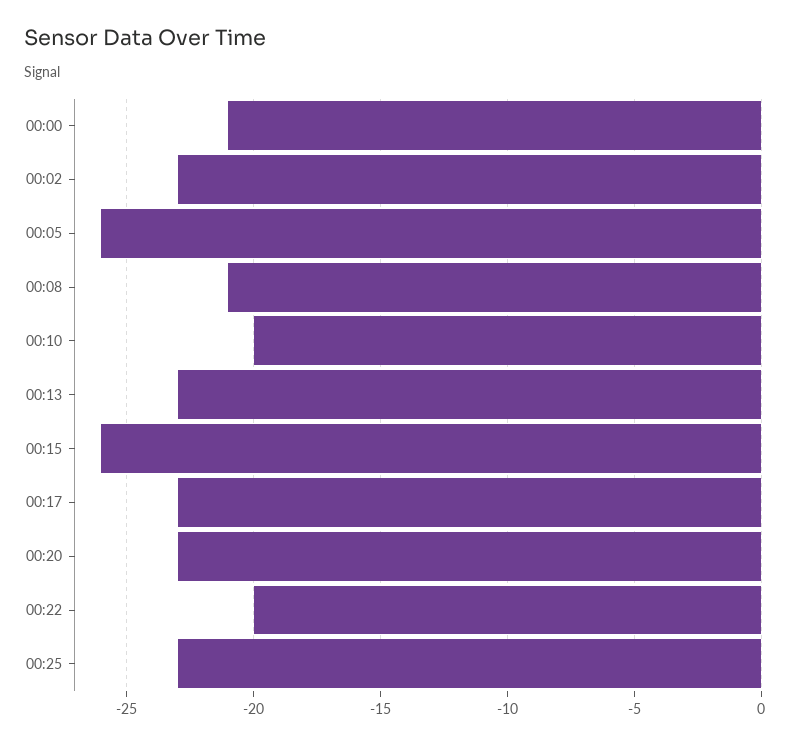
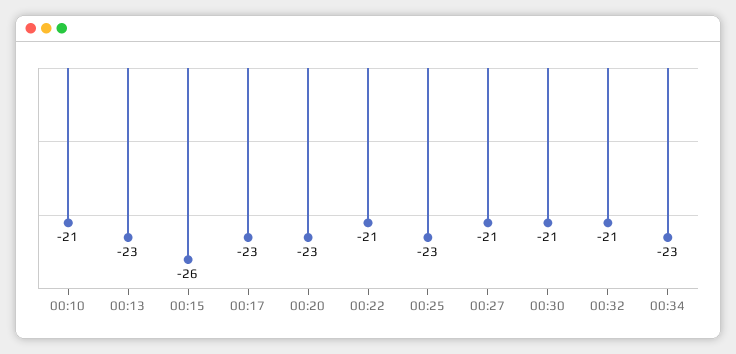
00:00: -21 -> none
00:02: -23 -> none
00:05: -26 -> none
00:08: -21 -> none
00:10: -20 -> -21
00:22: -20 -> -21
00:27: none -> -21
00:30: none -> -21
00:32: none -> -21
00:34: none -> -23

